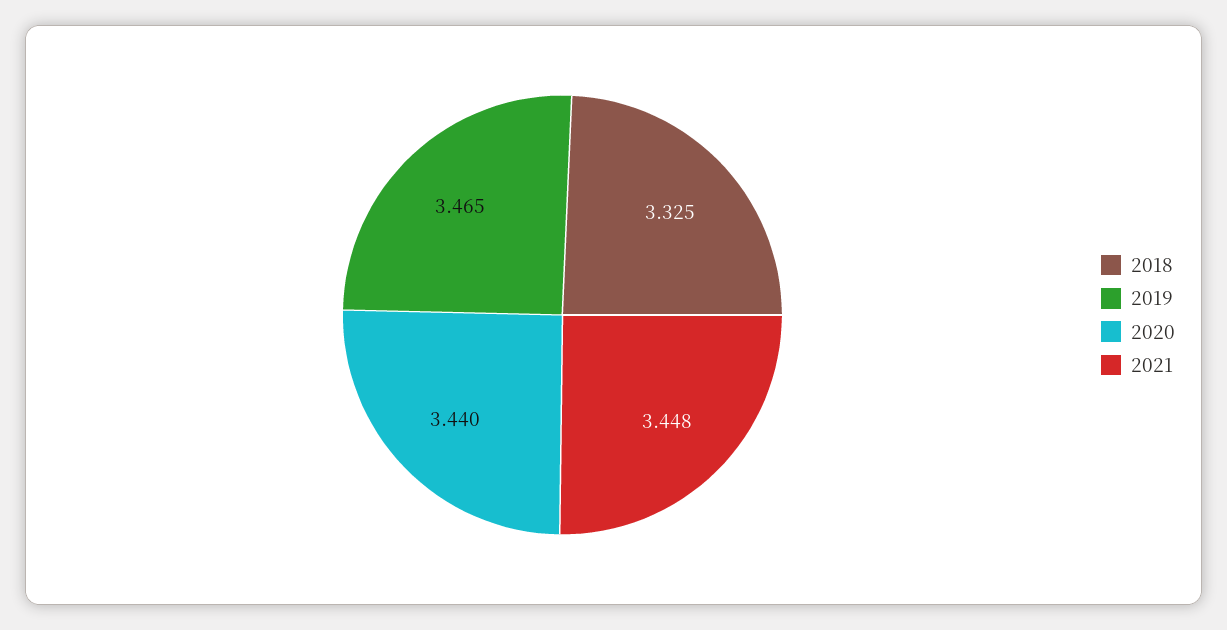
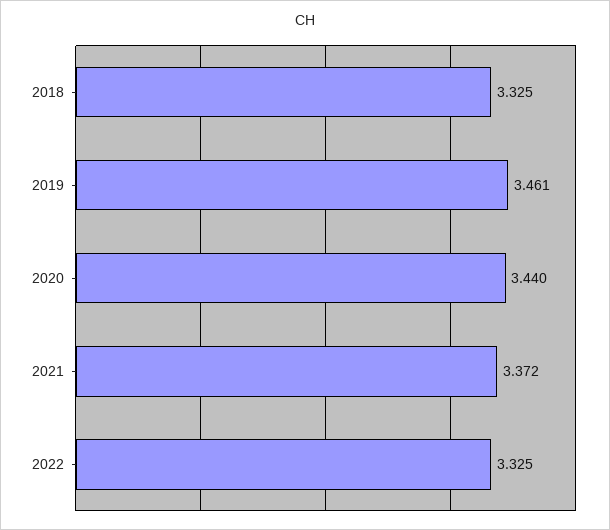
2019: 3.465 -> 3.461
2021: 3.448 -> 3.372
2022: none -> 3.325

